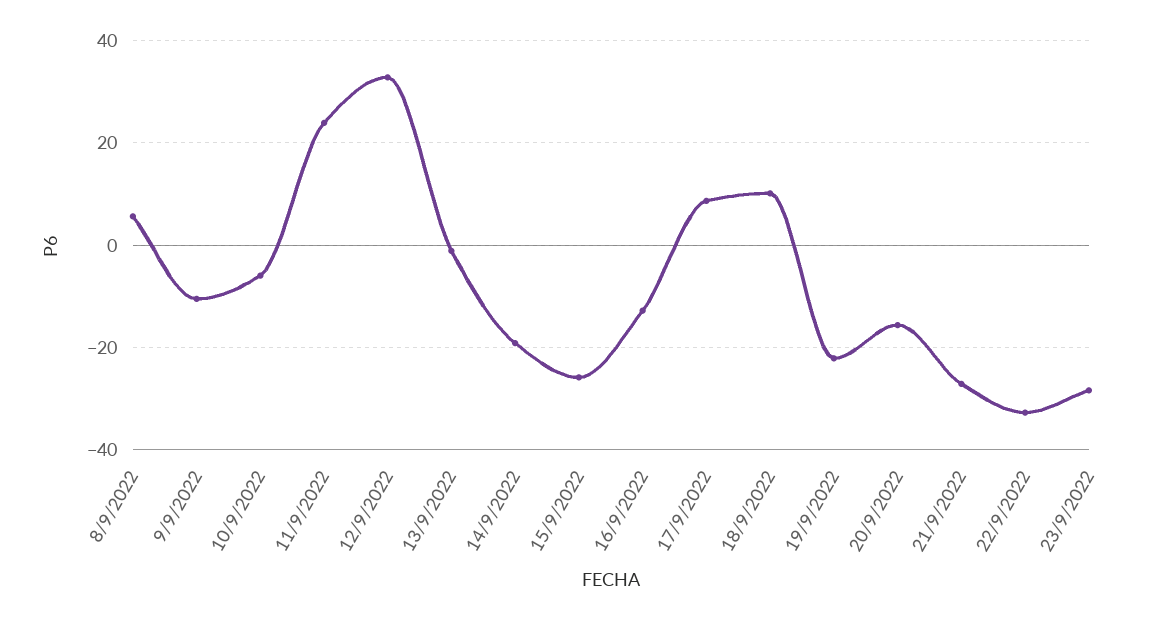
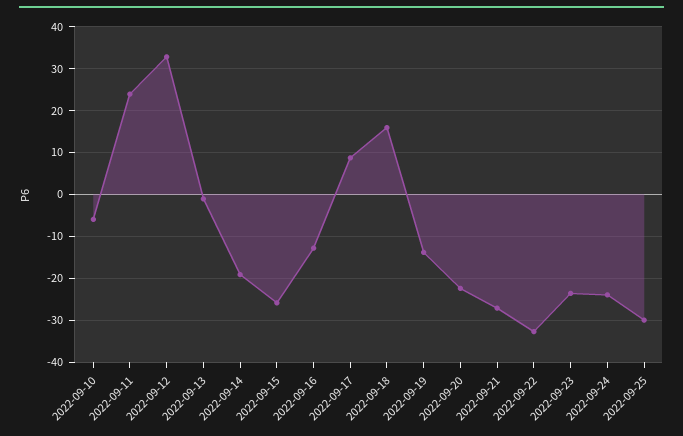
8/9/2022: 6 -> none
9/9/2022: -10 -> none
18/9/2022: 10 -> 16
19/9/2022: -22 -> -14
20/9/2022: -16 -> -22
23/9/2022: -28 -> -24
2022-09-24: none -> -24
2022-09-25: none -> -30

